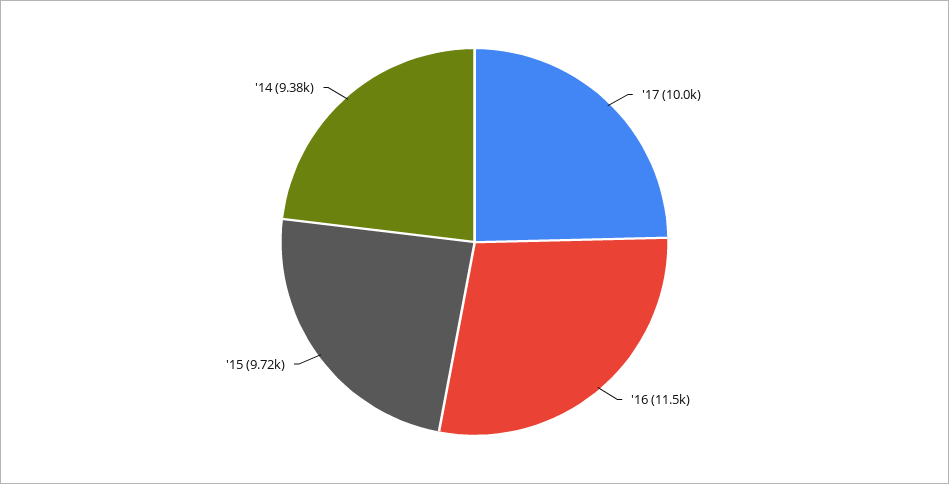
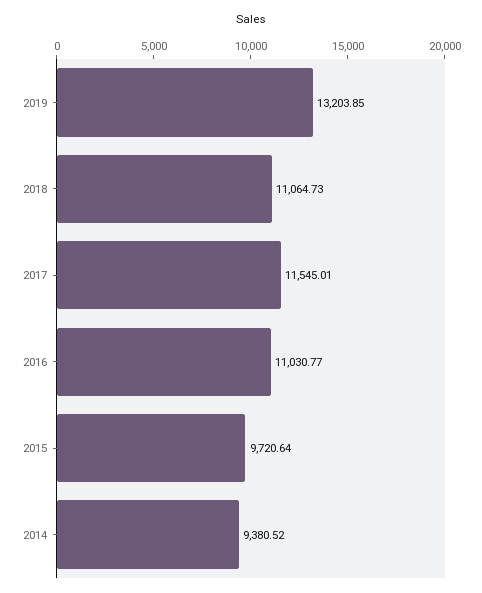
'17: 10000 -> 11545.01
'16: 11500 -> 11030.77
2019: none -> 13203.85
2018: none -> 11064.73

